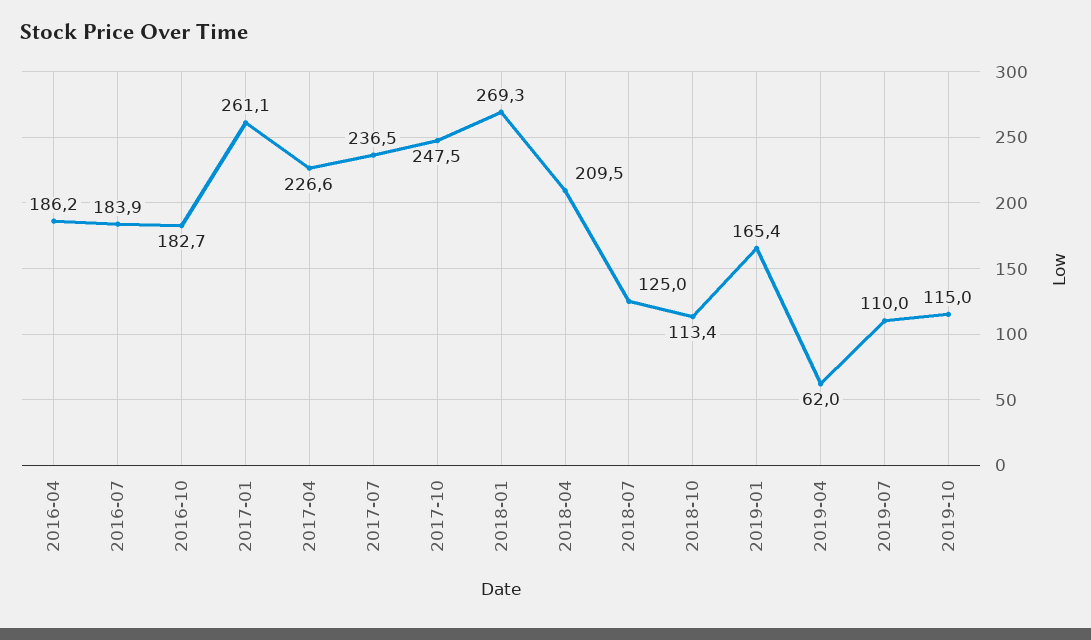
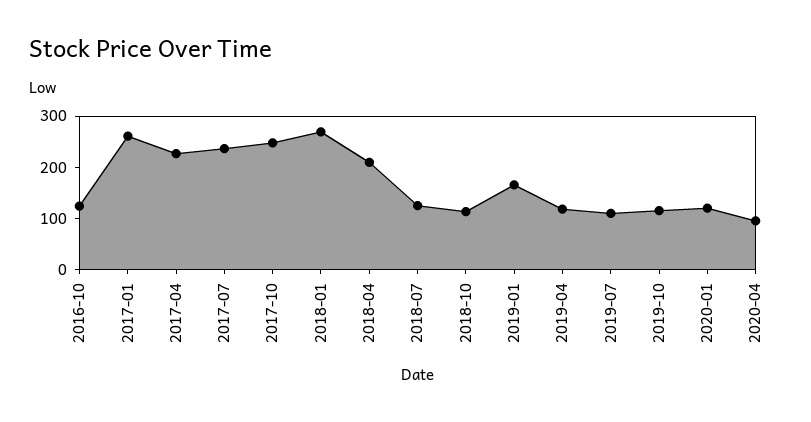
2016-04: 186.2 -> none
2016-07: 183.9 -> none
2016-10: 182.7 -> 120
2019-04: 62 -> 120
2020-01: none -> 120
2020-04: none -> 100

